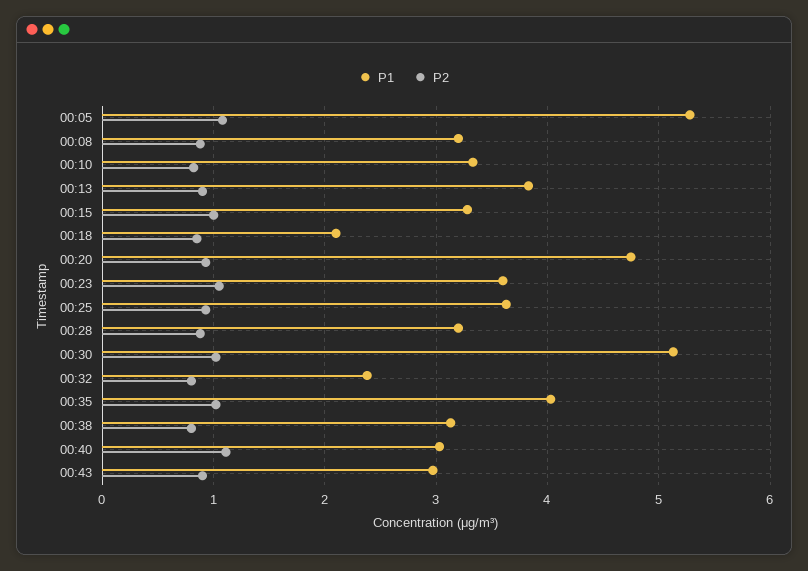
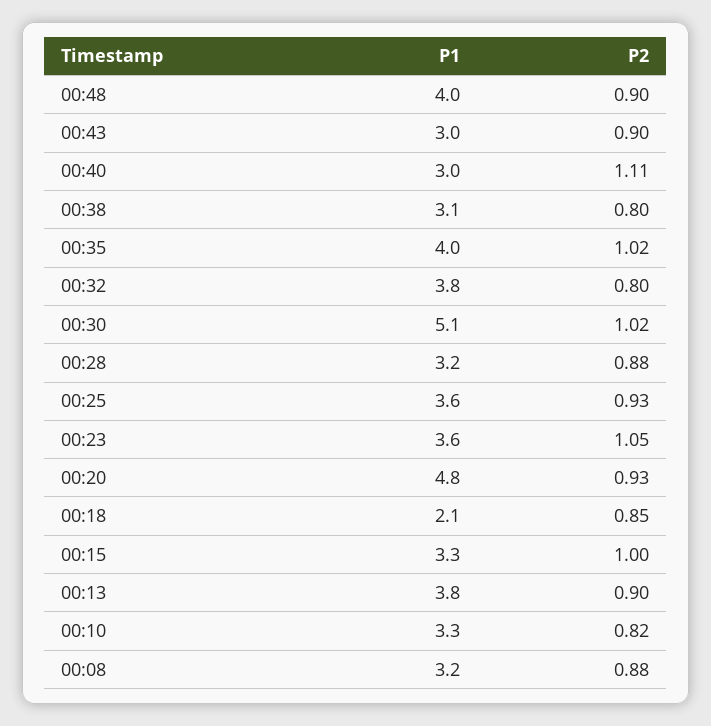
P1, 00:05: 5.3 -> none
P2, 00:05: 1.1 -> none
P1, 00:32: 2.4 -> 3.8
P1, 00:48: none -> 4
P2, 00:48: none -> 0.9

